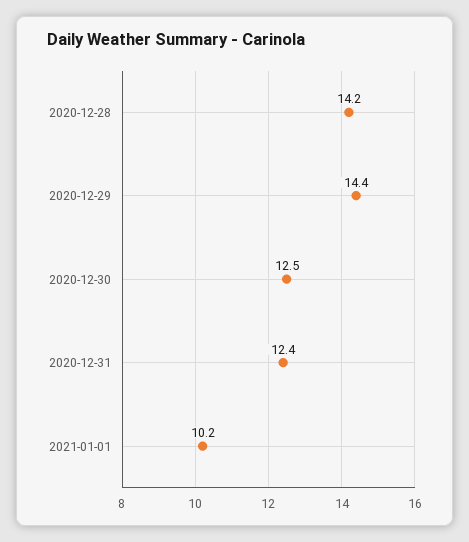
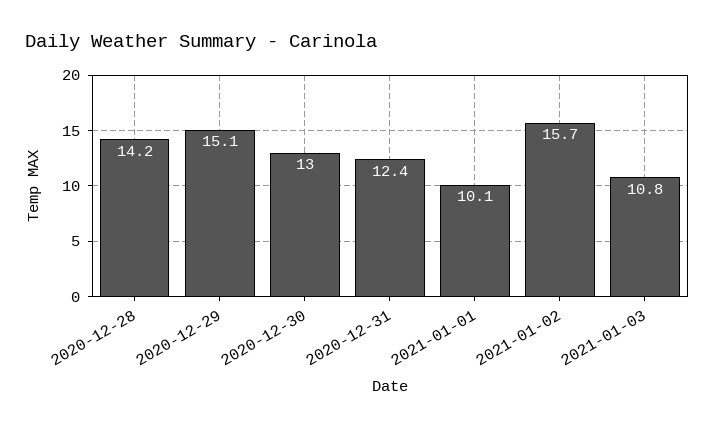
2020-12-29: 14.4 -> 15.1
2020-12-30: 12.5 -> 13
2021-01-01: 10.2 -> 10.1
2021-01-02: none -> 15.7
2021-01-03: none -> 10.8

